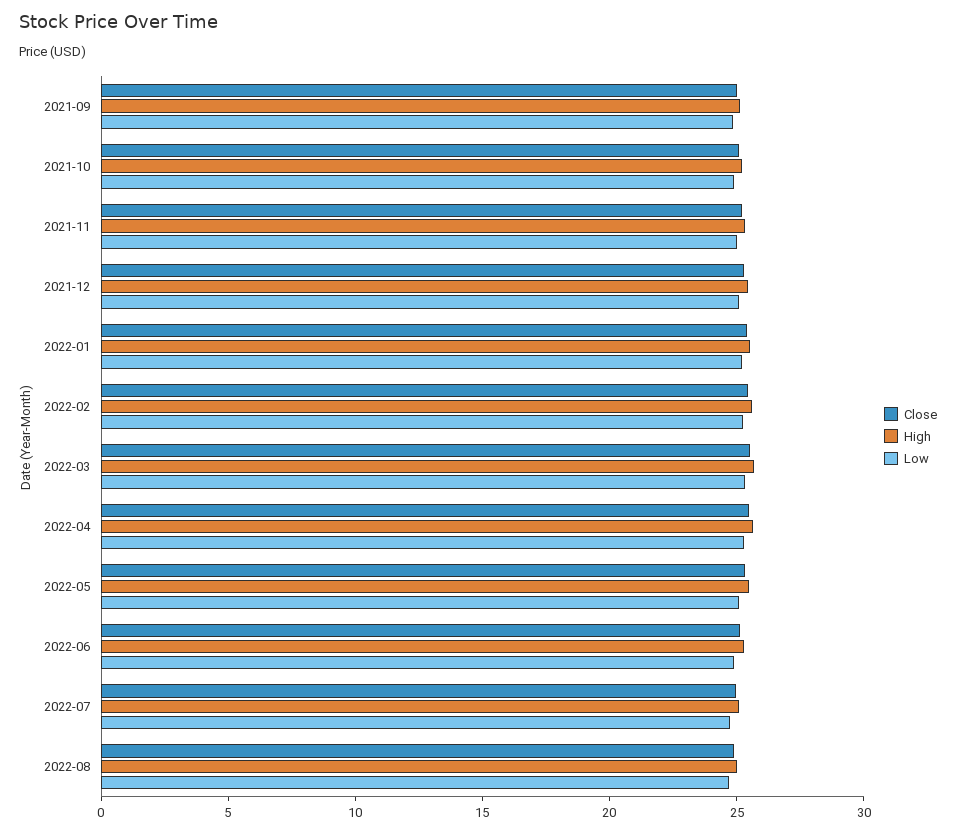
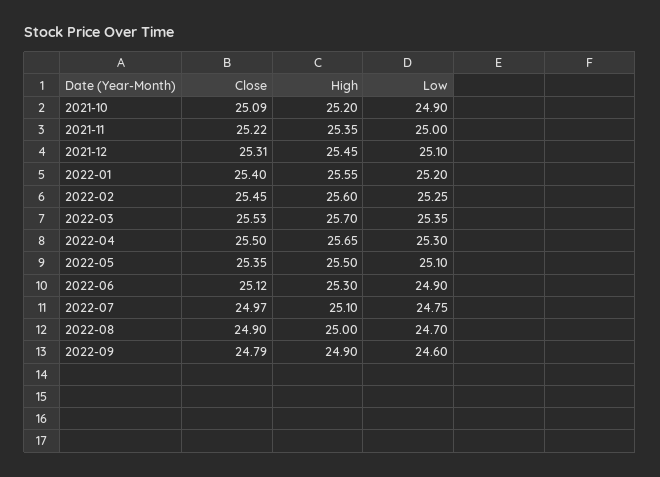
Close, 2021-09: 25 -> none
High, 2021-09: 25 -> none
Low, 2021-09: 25 -> none
Close, 2022-09: none -> 24.79
High, 2022-09: none -> 24.9
Low, 2022-09: none -> 24.6

